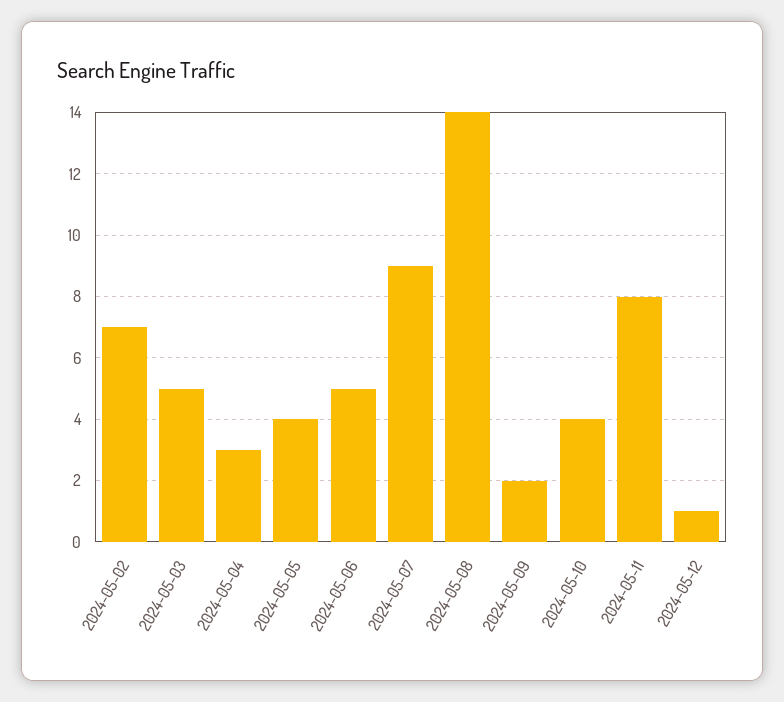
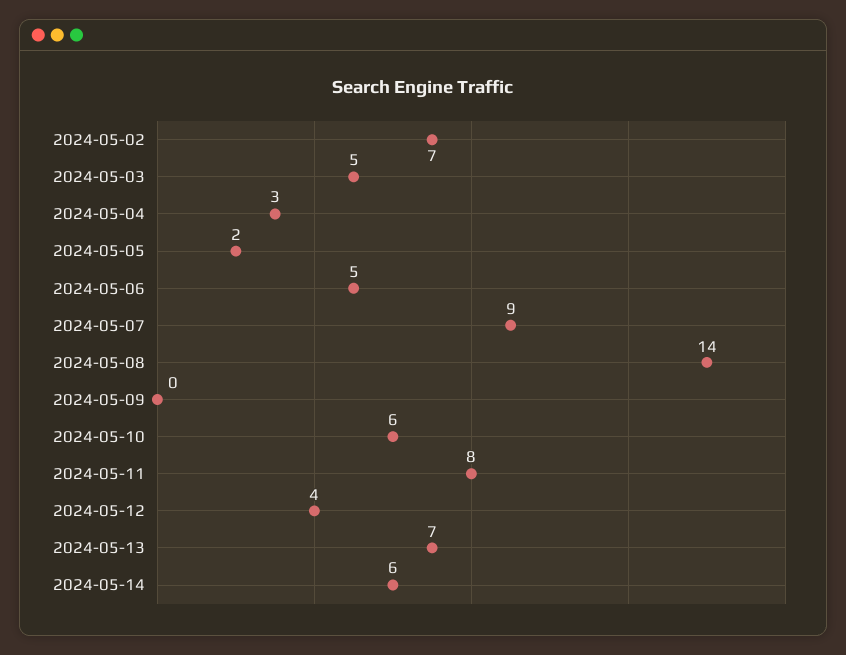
2024-05-05: 4 -> 2
2024-05-09: 2 -> 0
2024-05-10: 4 -> 6
2024-05-12: 1 -> 4
2024-05-13: none -> 7
2024-05-14: none -> 6

